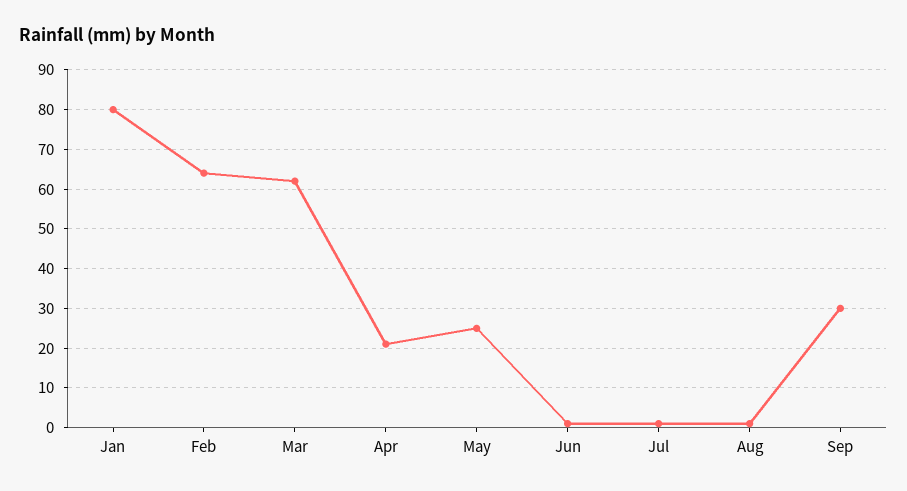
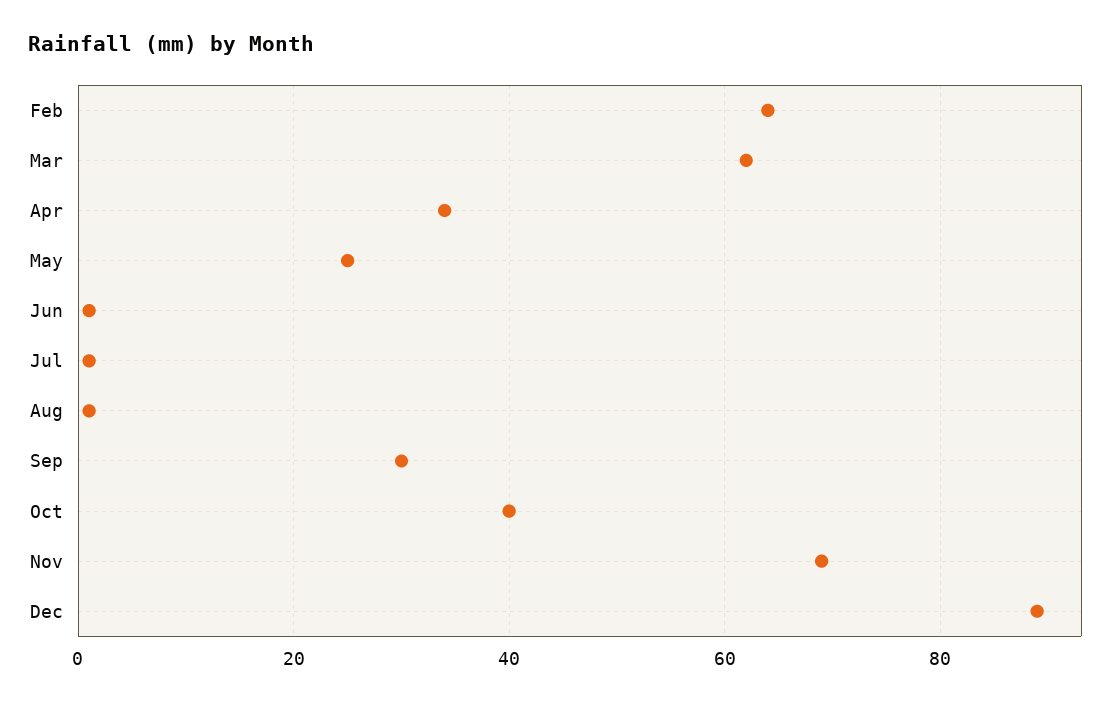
Jan: 80 -> none
Apr: 20 -> 35
Oct: none -> 40
Nov: none -> 70
Dec: none -> 90

